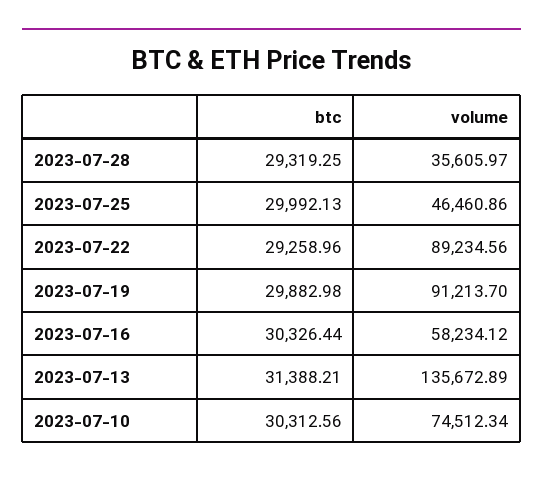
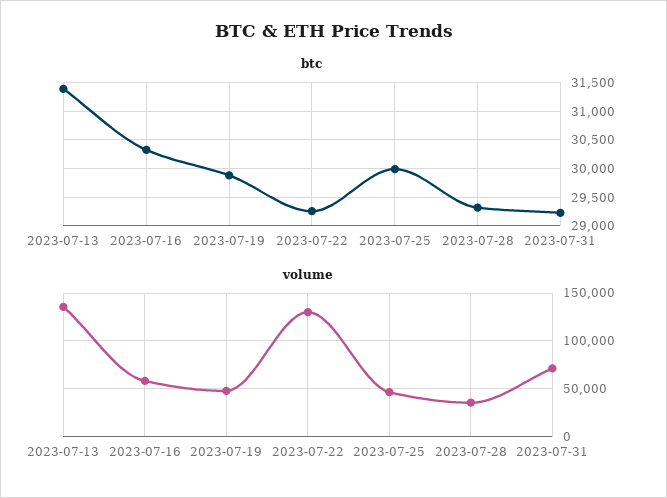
volume, 2023-07-22: 89234.56 -> 130000
volume, 2023-07-19: 91213.7 -> 50000
btc, 2023-07-10: 30312.56 -> none
volume, 2023-07-10: 74512.34 -> none
btc, 2023-07-31: none -> 29250
volume, 2023-07-31: none -> 70000

